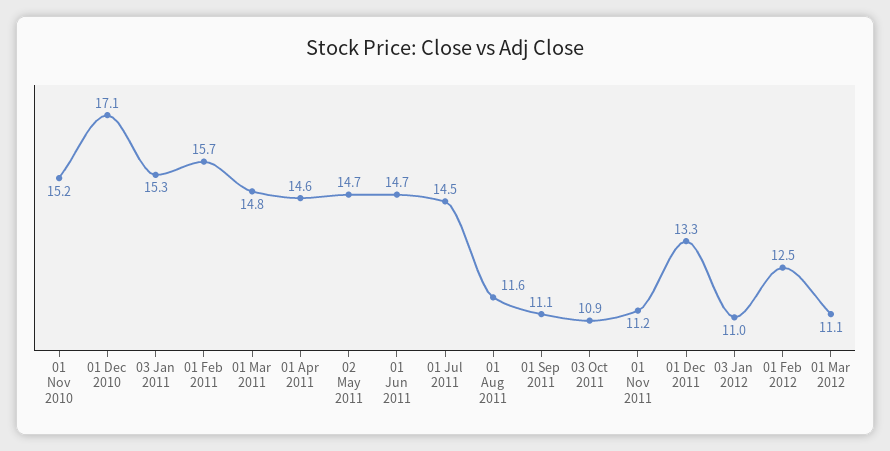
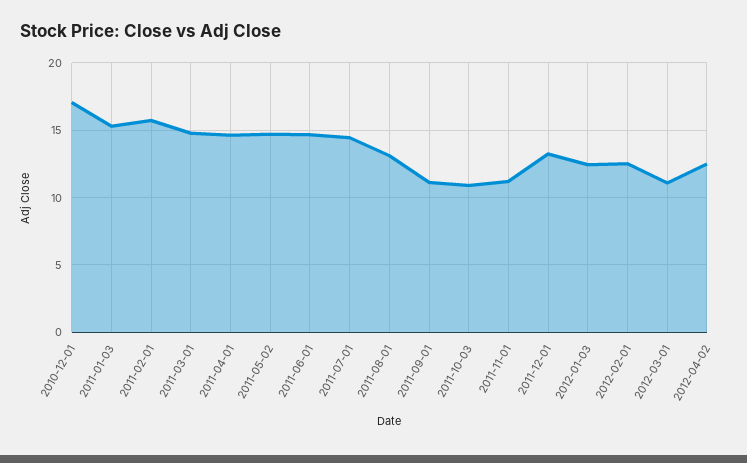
01 Nov 2010: 15.2 -> none
01 Aug 2011: 11.6 -> 13
03 Jan 2012: 11 -> 12.5
2012-04-02: none -> 12.5

